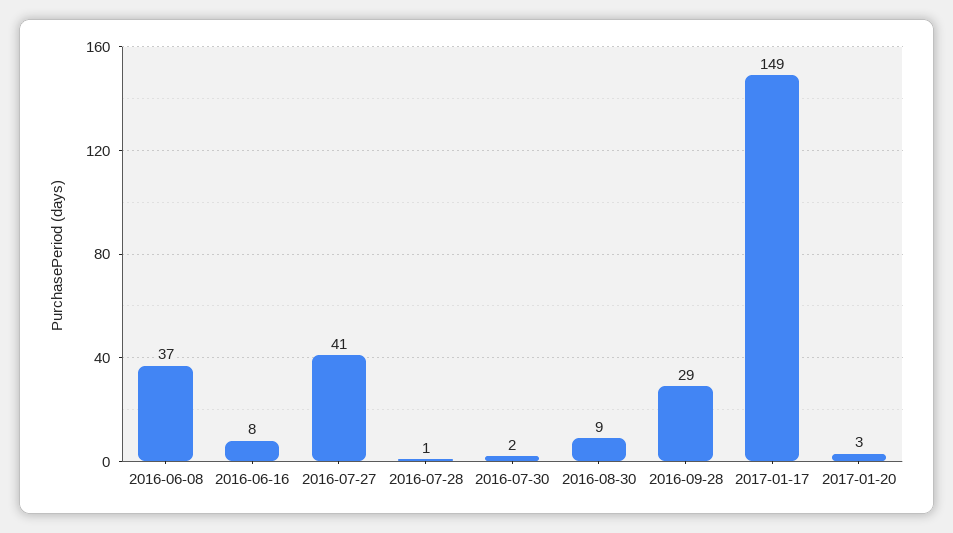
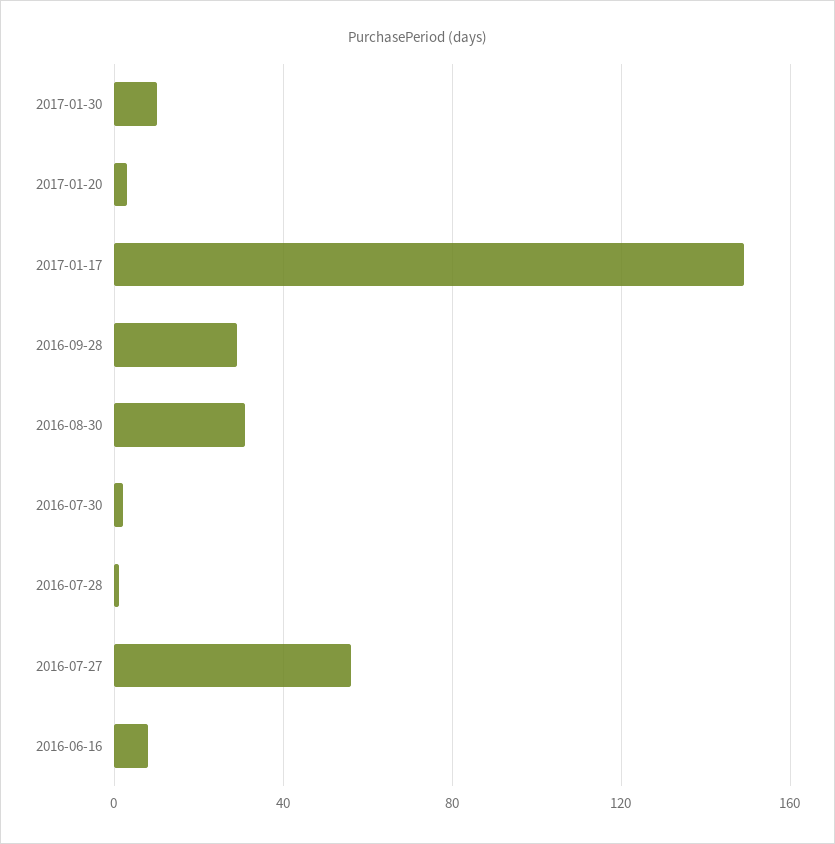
2016-06-08: 37 -> none
2016-07-27: 41 -> 55
2016-08-30: 9 -> 30
2017-01-30: none -> 10

